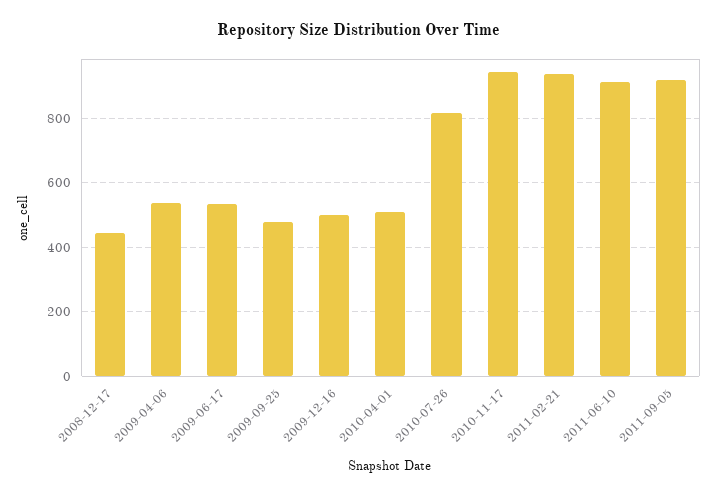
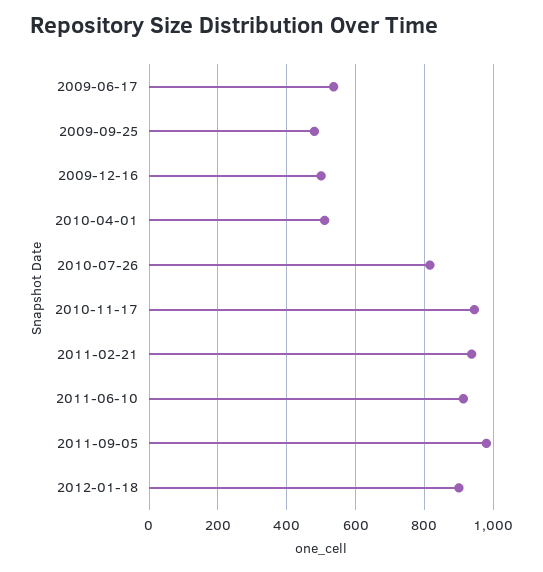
2008-12-17: 440 -> none
2009-04-06: 540 -> none
2011-09-05: 920 -> 980
2012-01-18: none -> 900

